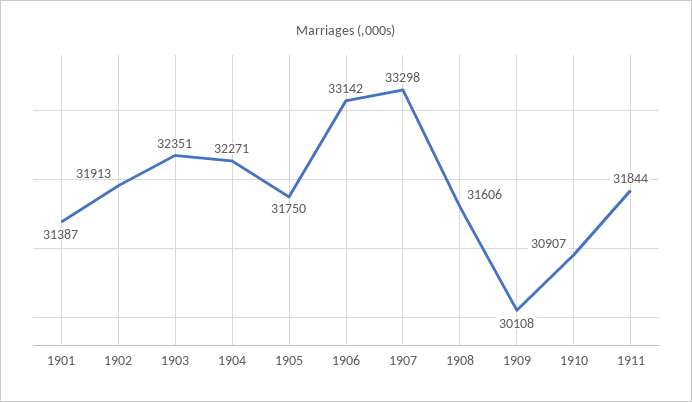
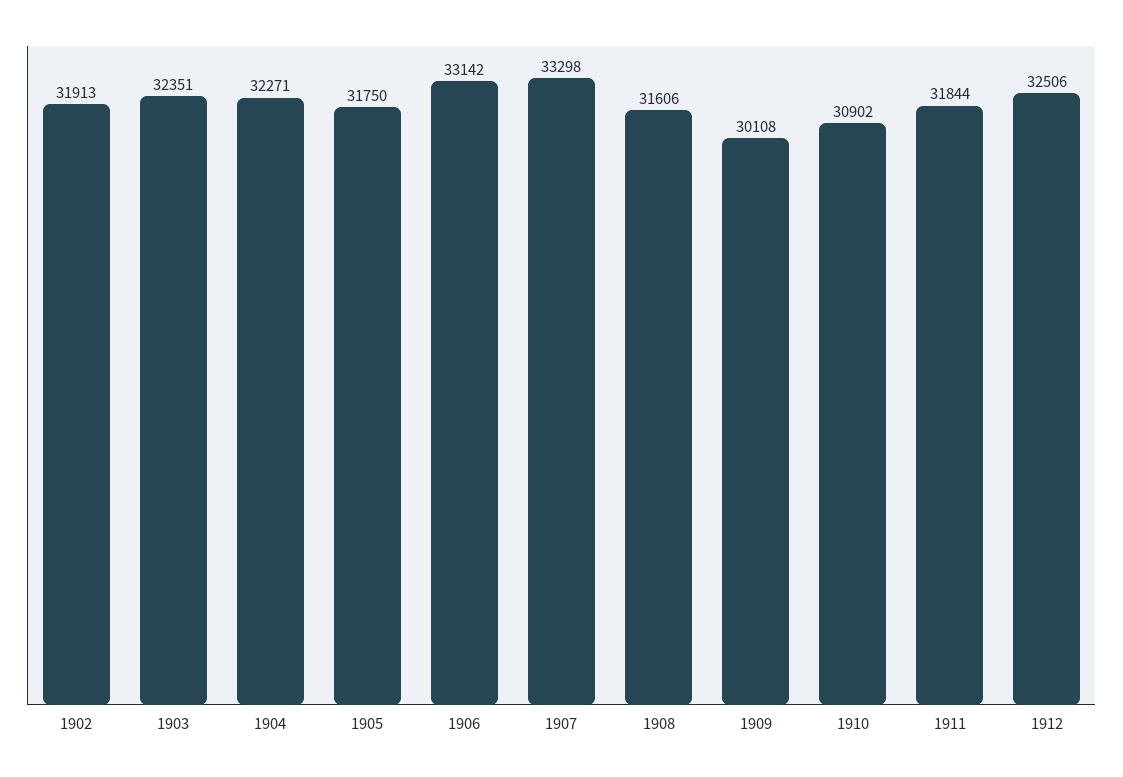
1901: 31387 -> none
1910: 30907 -> 30902
1912: none -> 32506

